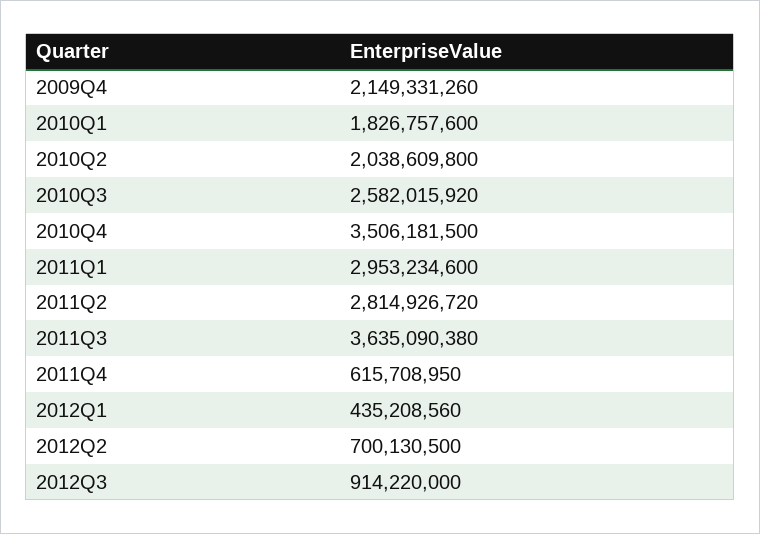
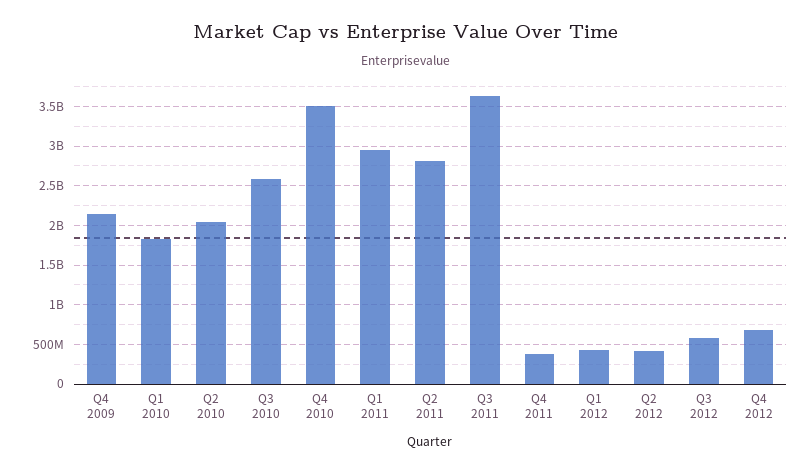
2011Q4: 615708950 -> 400000000
2012Q2: 700130500 -> 400000000
2012Q3: 914220000 -> 600000000
Q4 2012: none -> 700000000

